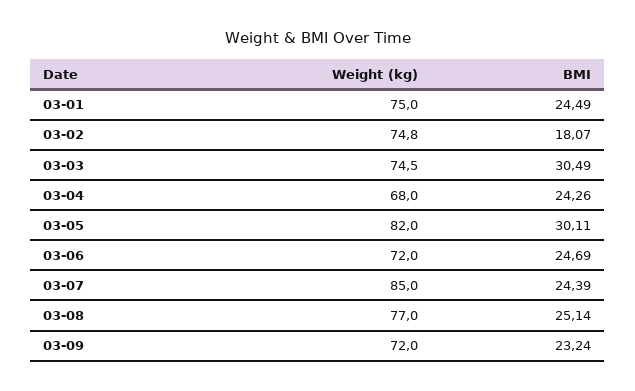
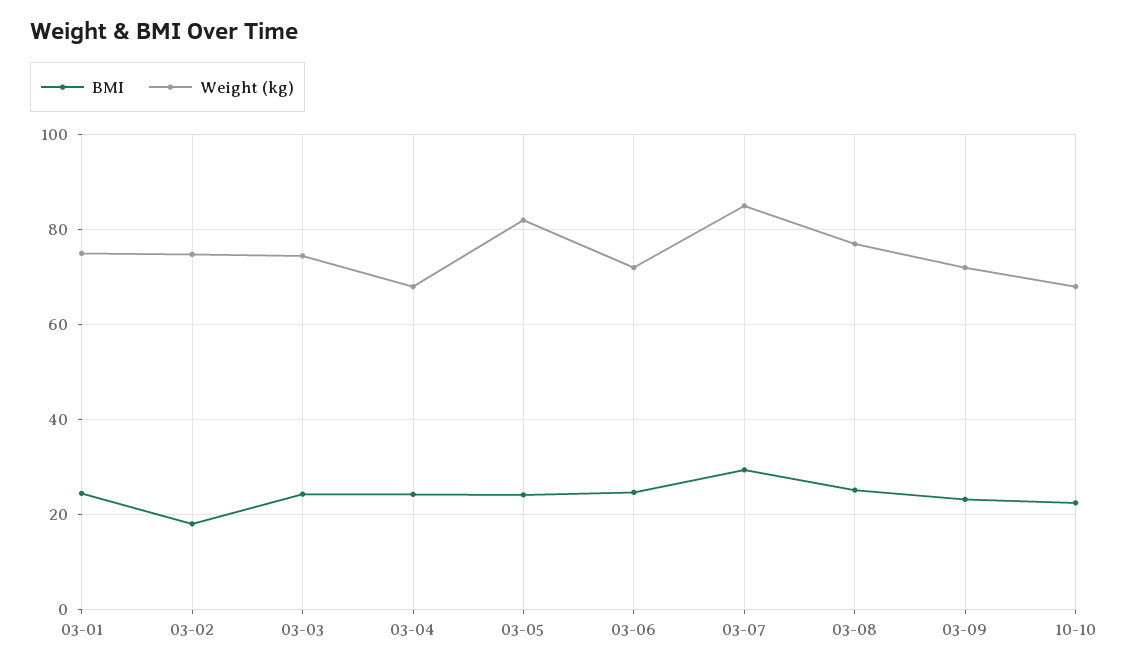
BMI, 03-03: 30.49 -> 24
BMI, 03-05: 30.11 -> 24
BMI, 03-07: 24.39 -> 30
BMI, 10-10: none -> 22
Weight (kg), 10-10: none -> 68

